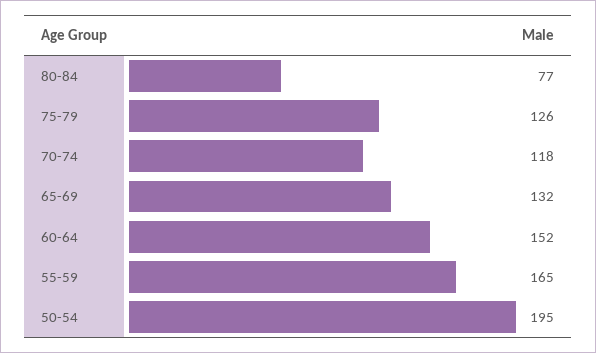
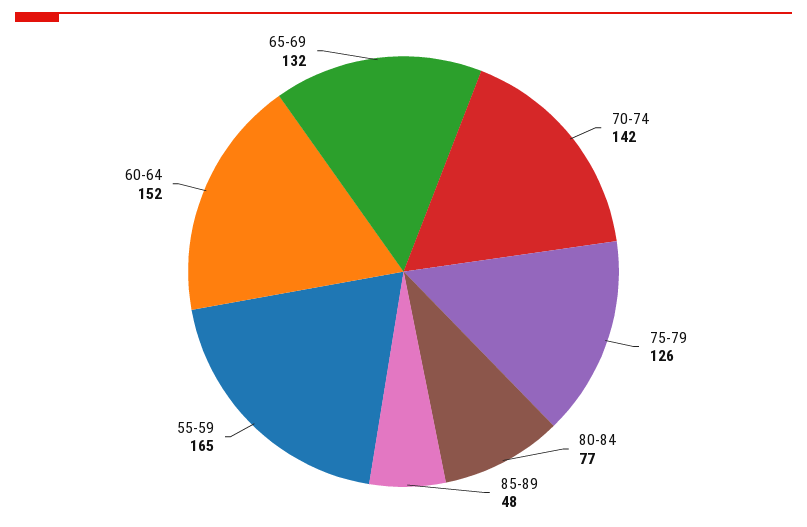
70-74: 118 -> 142
50-54: 195 -> none
85-89: none -> 48

